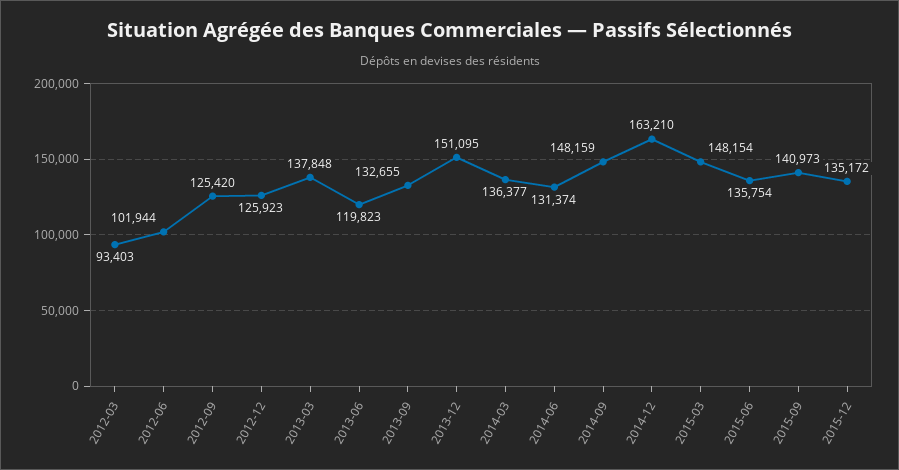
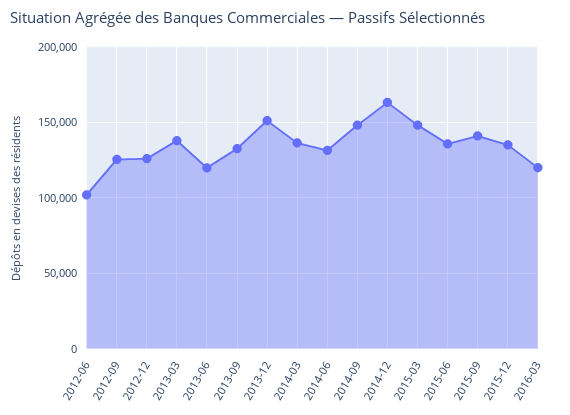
2012-03: 93403 -> none
2016-03: none -> 120000

